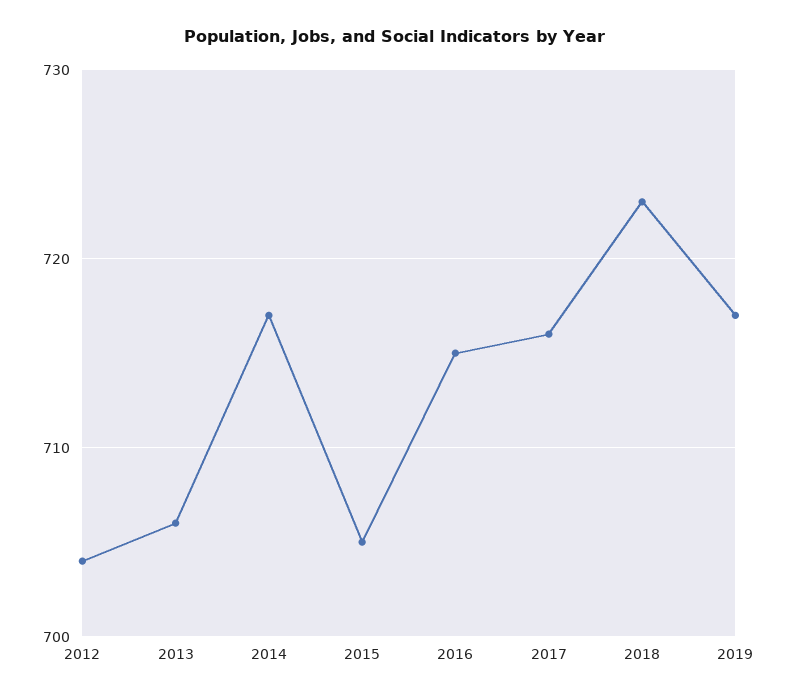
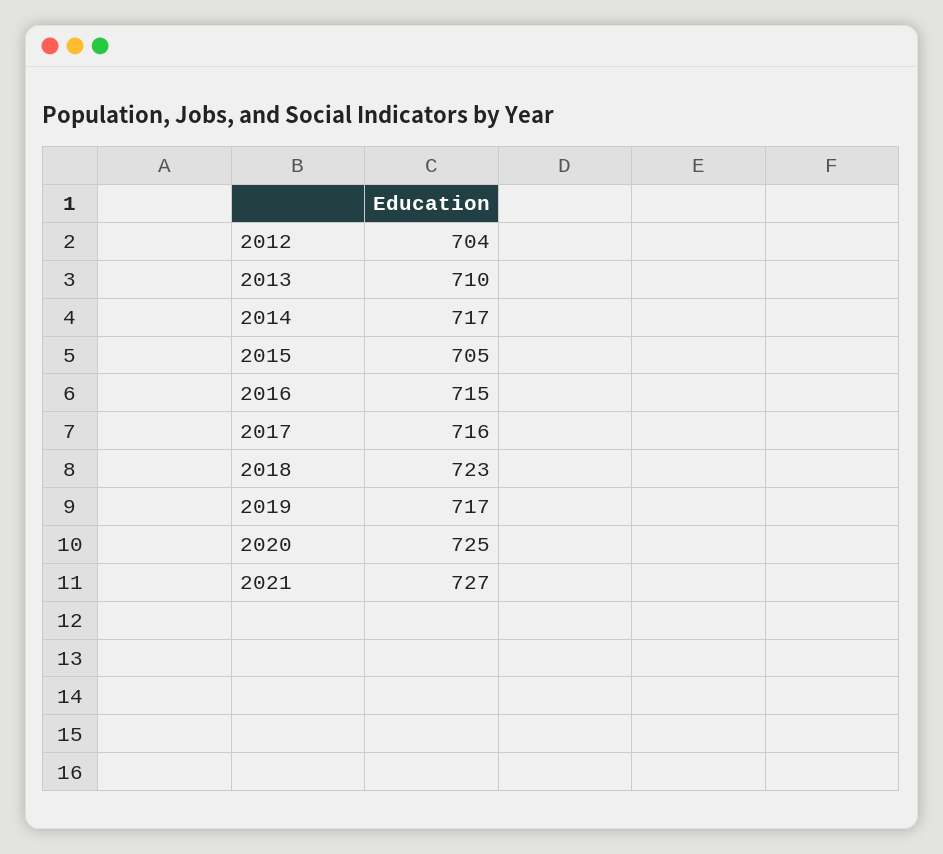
2013: 706 -> 710
2020: none -> 725
2021: none -> 727

